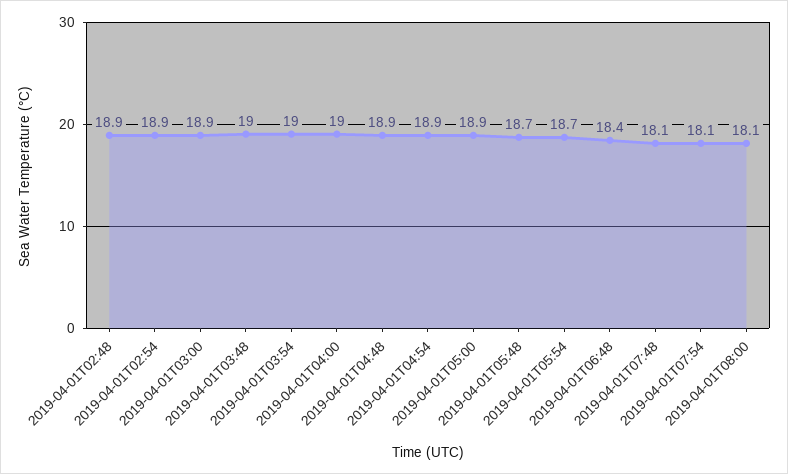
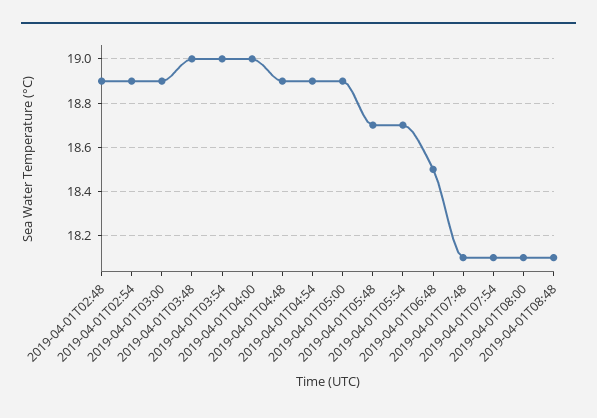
2019-04-01T06:48: 18.4 -> 18.5
2019-04-01T08:48: none -> 18.1

